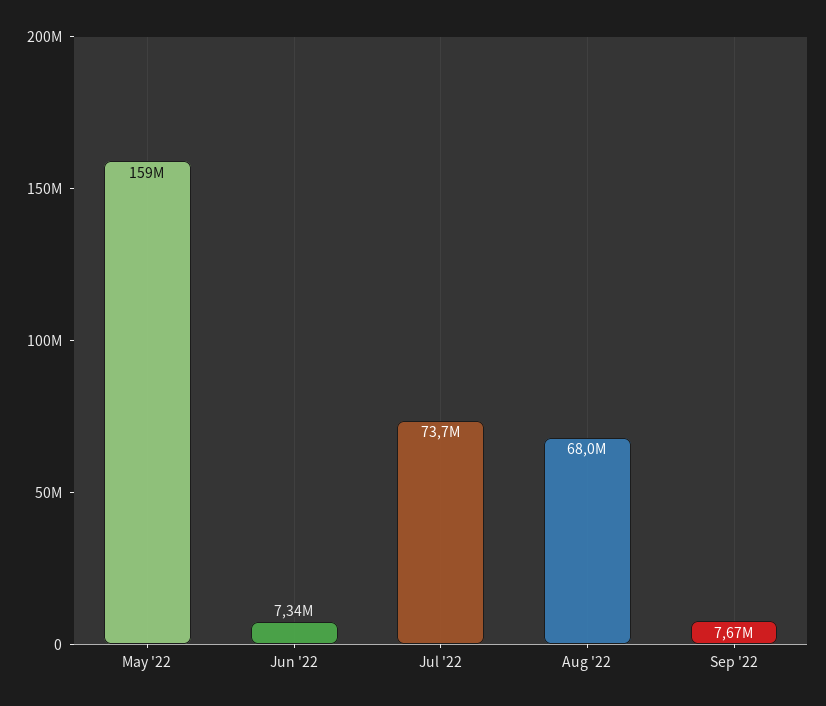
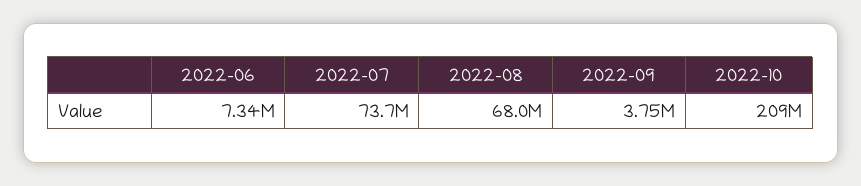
May '22: 159000000 -> none
Sep '22: 7670000 -> 3750000
2022-10: none -> 209000000

